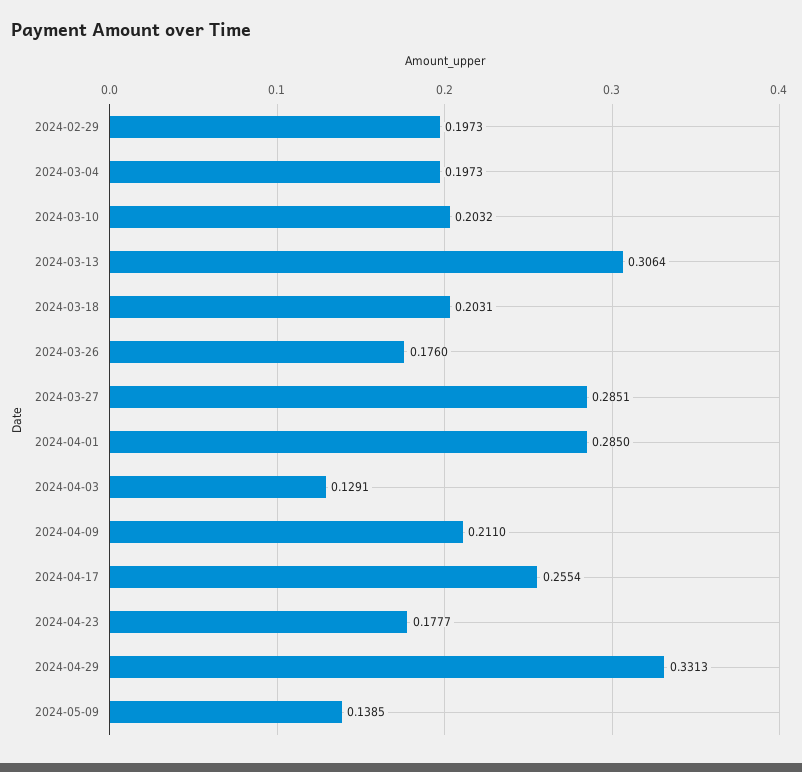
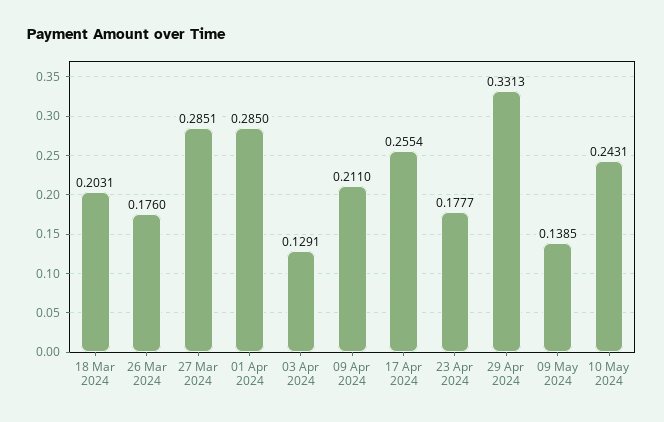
2024-02-29: 0.1973 -> none
2024-03-04: 0.1973 -> none
2024-03-10: 0.2032 -> none
2024-03-13: 0.3064 -> none
10 May 2024: none -> 0.2431

